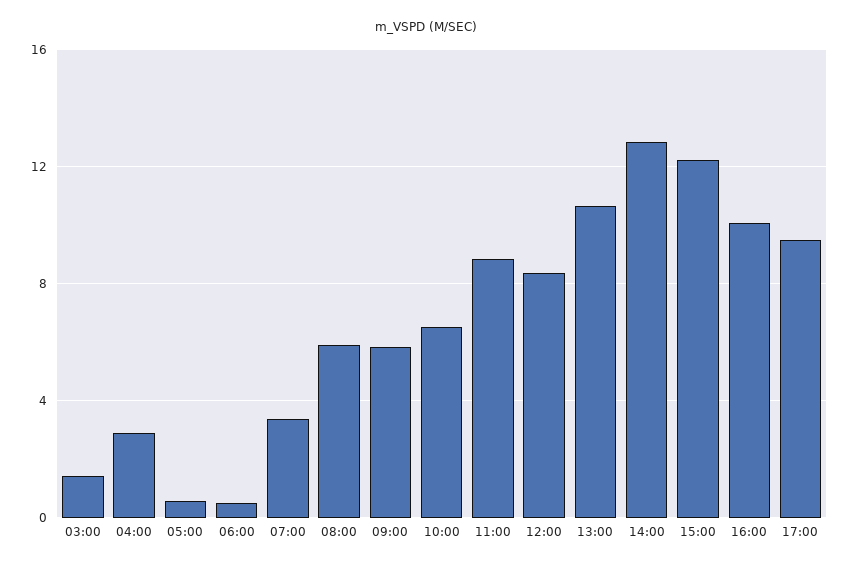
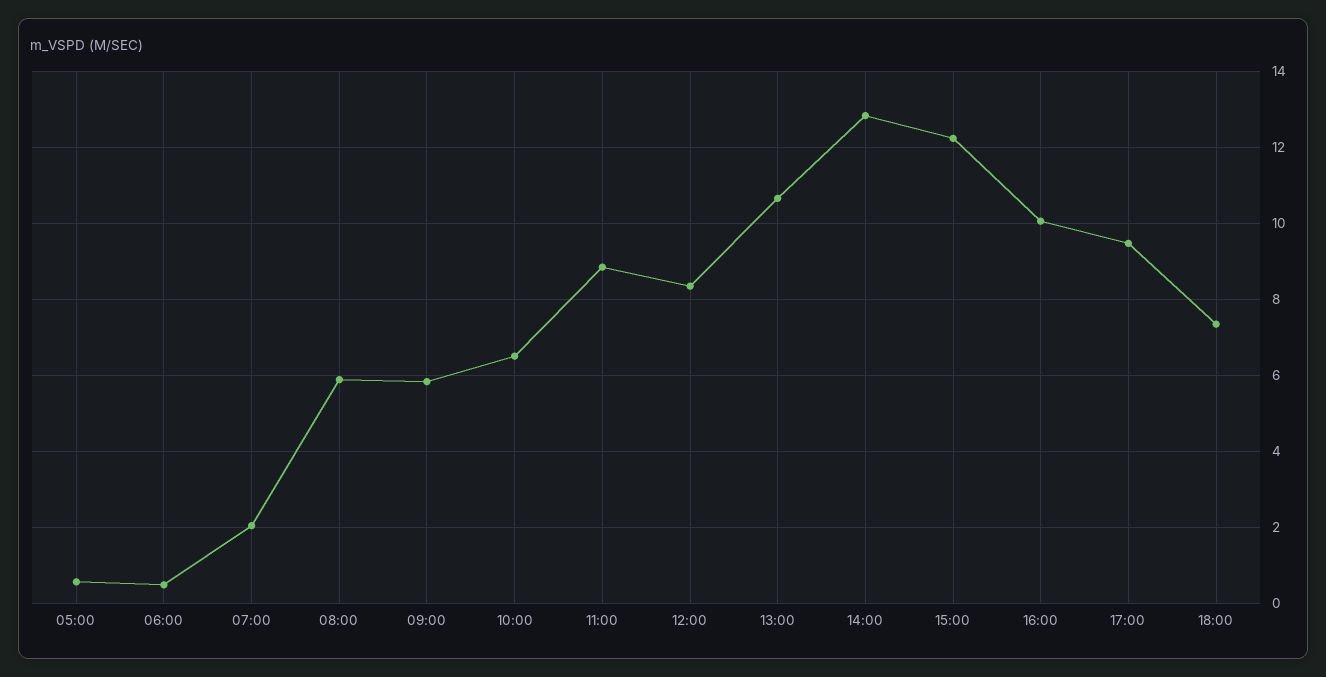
03:00: 1.5 -> none
04:00: 3 -> none
07:00: 3.5 -> 2
18:00: none -> 7.4

